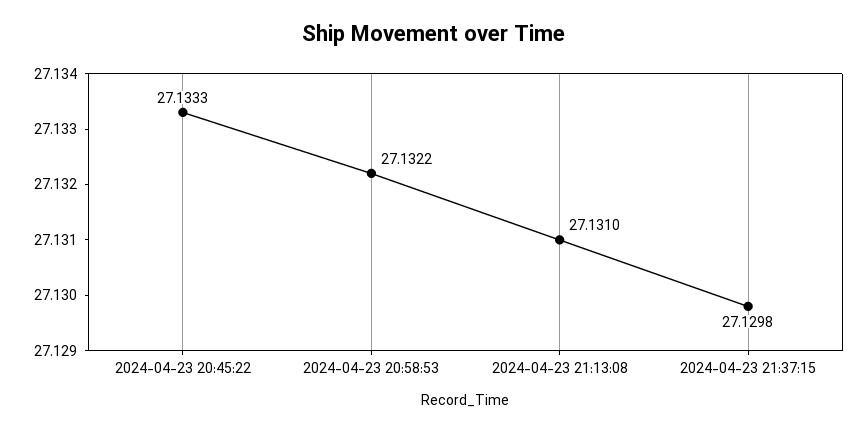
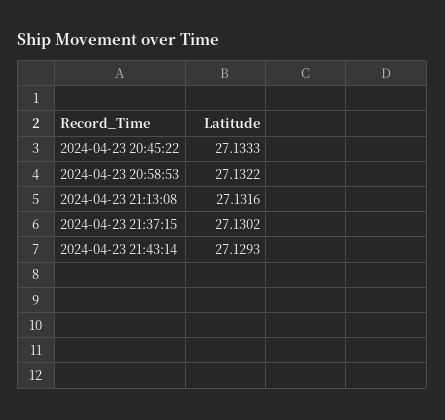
2024-04-23 21:13:08: 27.131 -> 27.1316
2024-04-23 21:37:15: 27.1298 -> 27.1302
2024-04-23 21:43:14: none -> 27.1293

